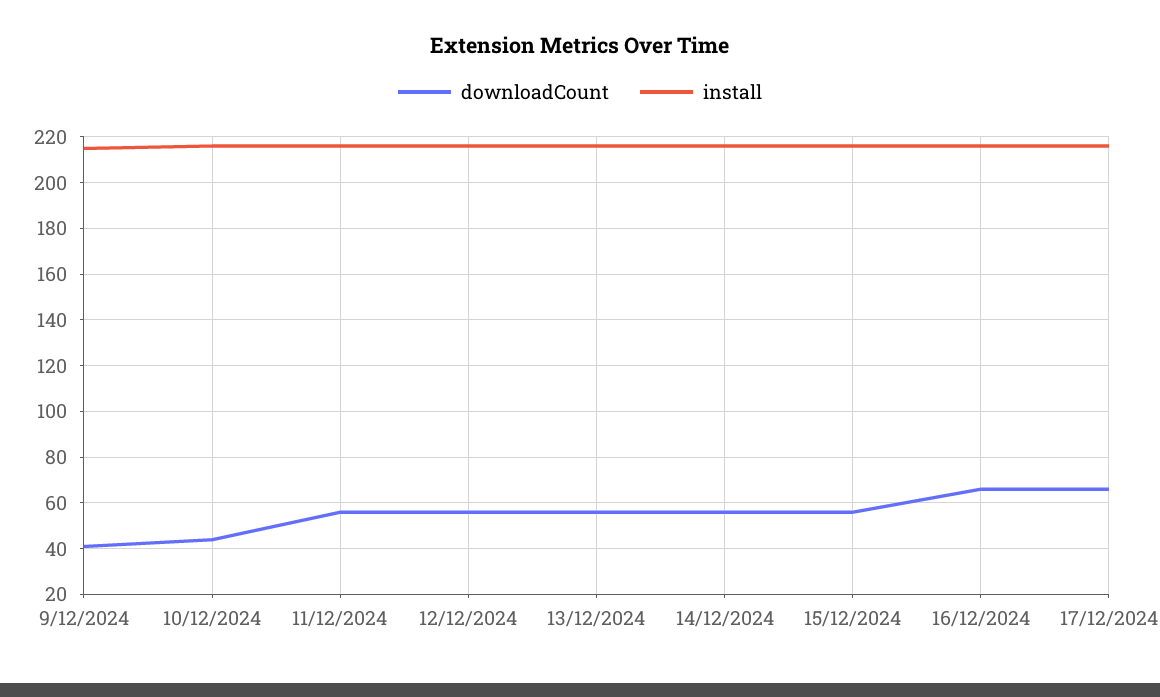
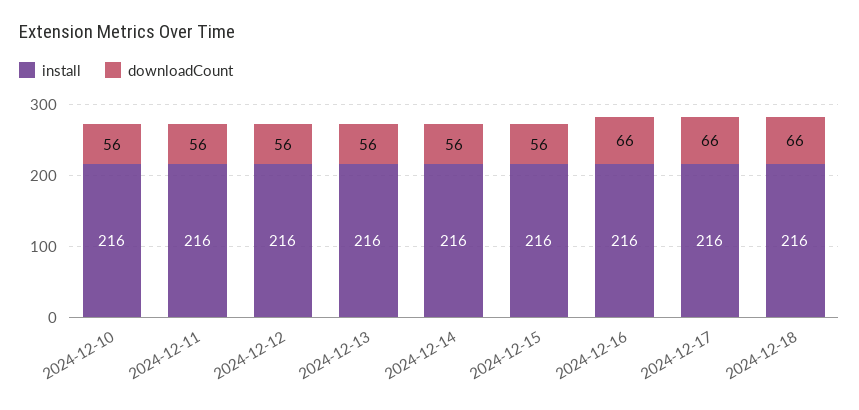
downloadCount, 9/12/2024: 40 -> none
install, 9/12/2024: 215 -> none
downloadCount, 10/12/2024: 45 -> 56
install, 2024-12-18: none -> 216
downloadCount, 2024-12-18: none -> 66

